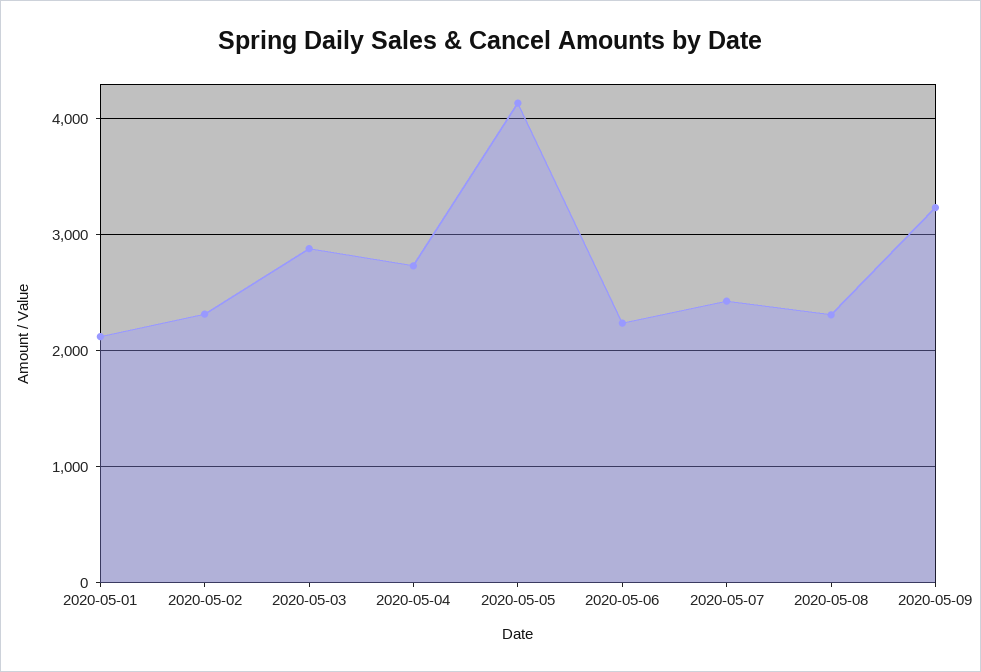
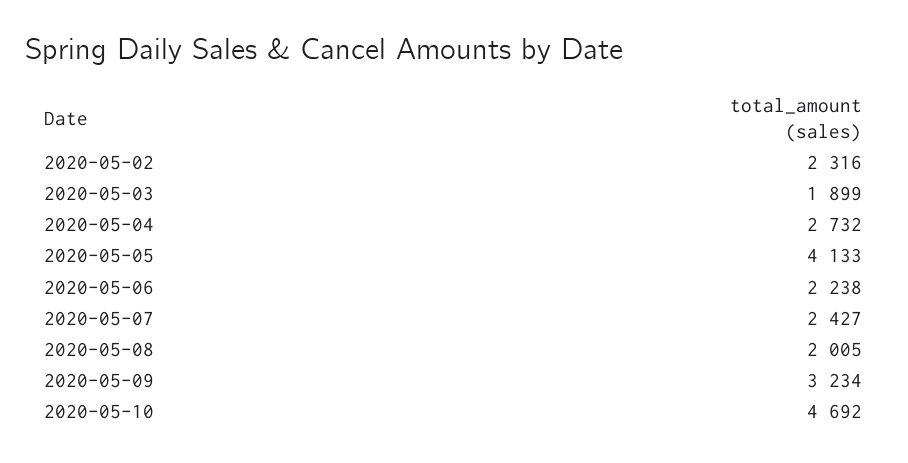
2020-05-01: 2100 -> none
2020-05-03: 2900 -> 1899
2020-05-08: 2300 -> 2005
2020-05-10: none -> 4692

